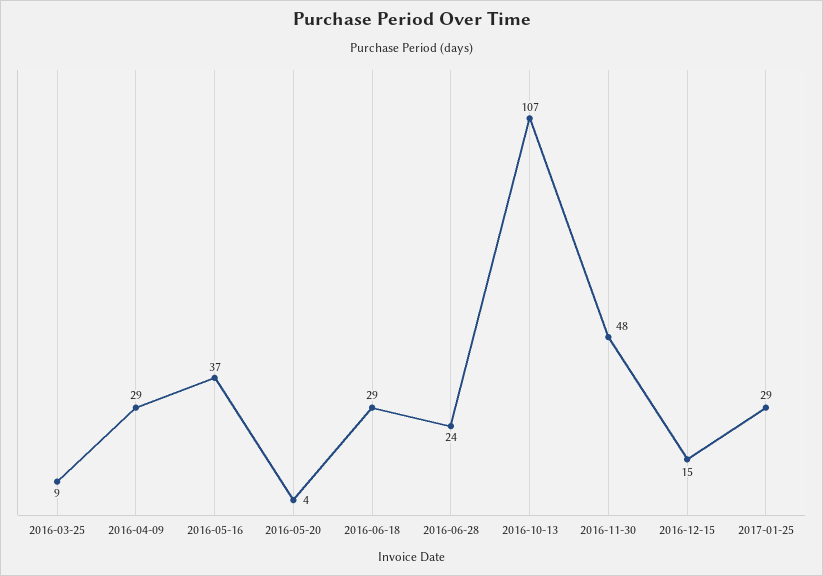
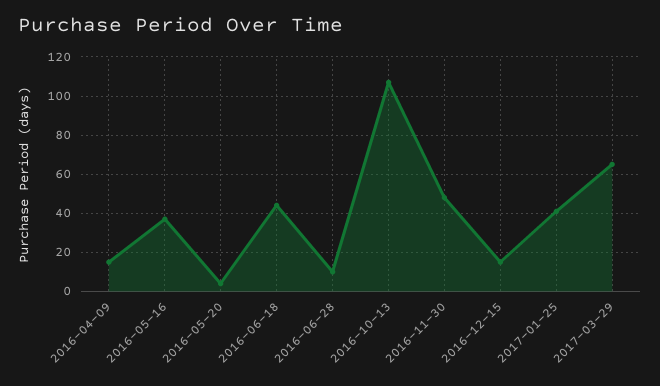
2016-03-25: 9 -> none
2016-04-09: 29 -> 15
2016-06-18: 29 -> 45
2016-06-28: 24 -> 10
2017-01-25: 29 -> 40
2017-03-29: none -> 65

